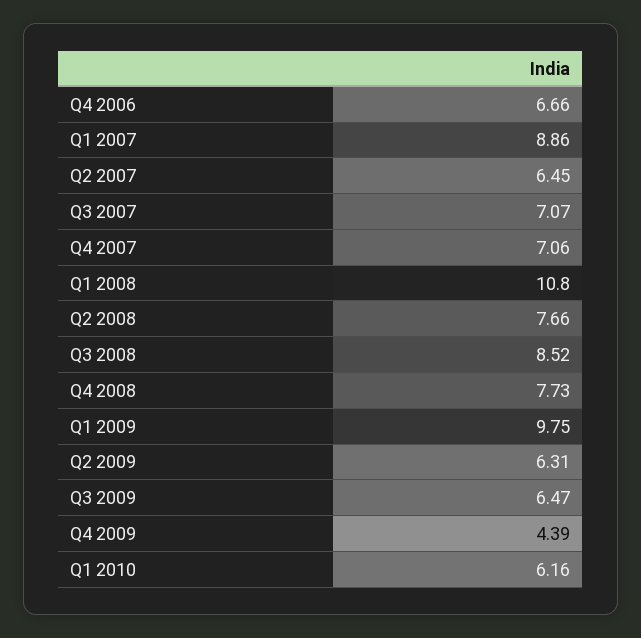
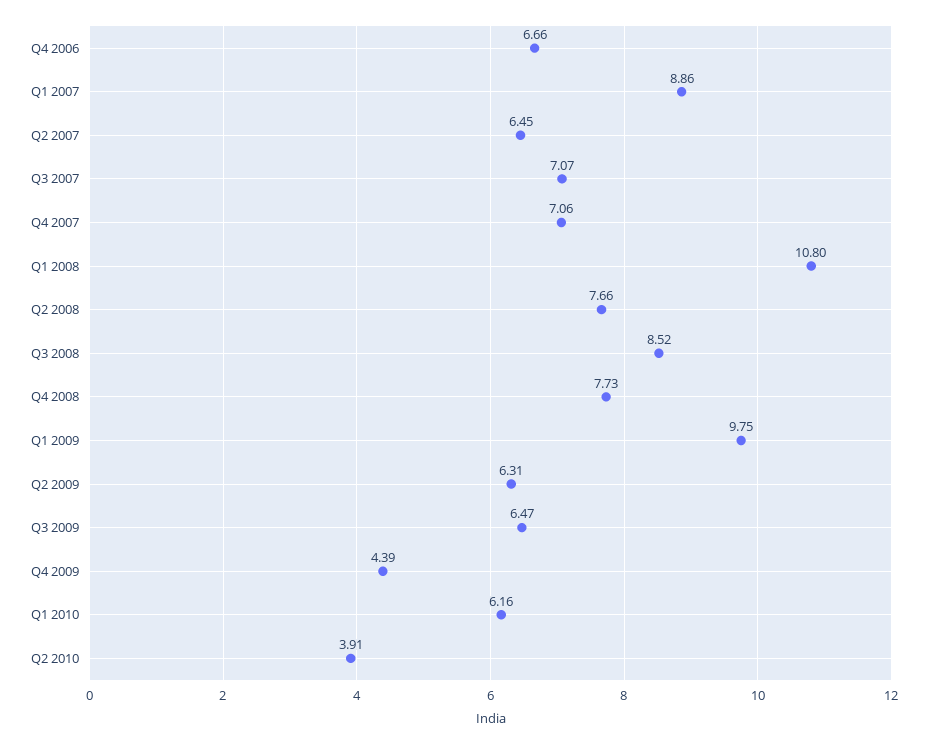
Q2 2010: none -> 3.91

